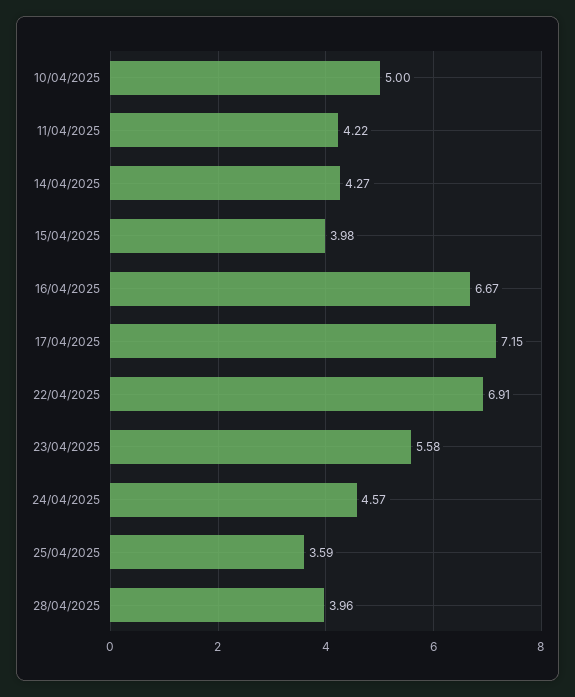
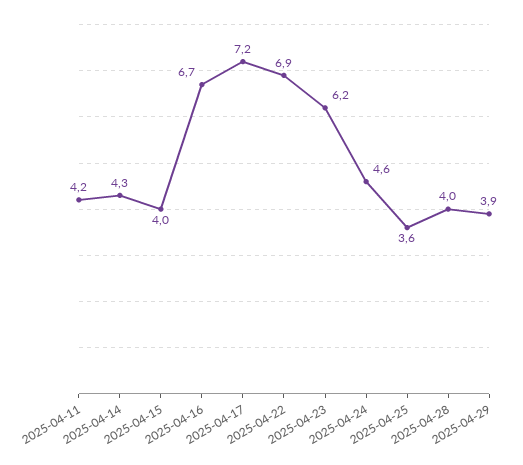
10/04/2025: 5 -> none
23/04/2025: 5.58 -> 6.2
2025-04-29: none -> 3.9

